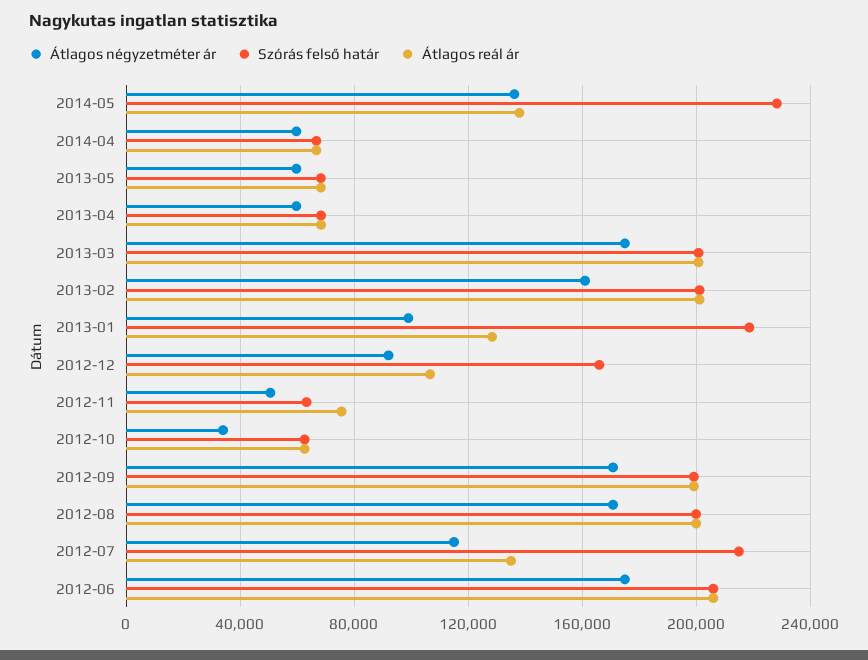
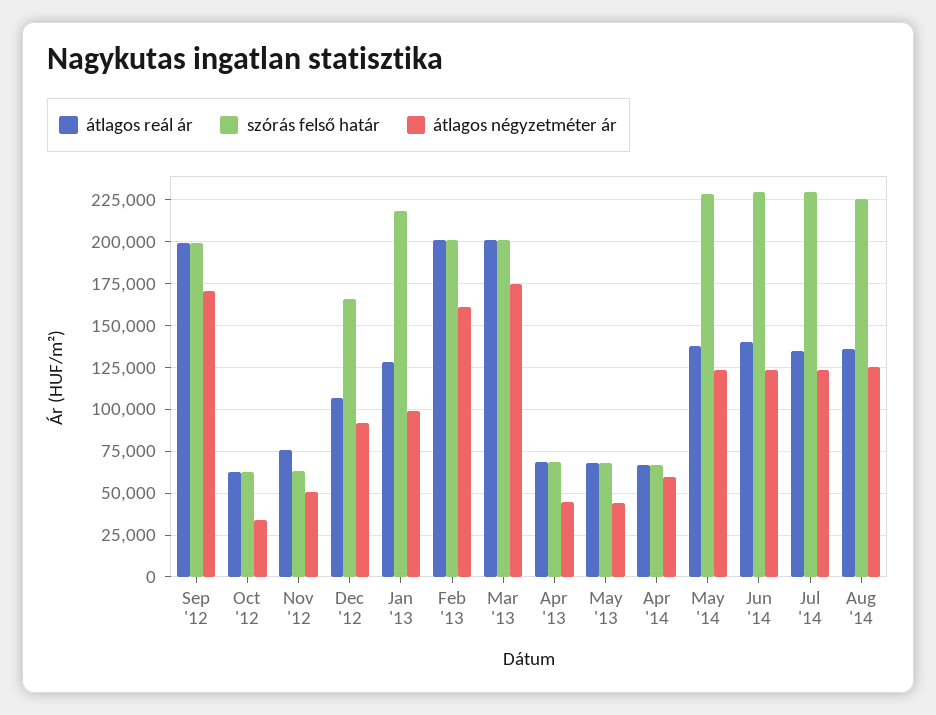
Átlagos négyzetméter ár, 2014-05: 135000 -> 125000
Átlagos négyzetméter ár, 2013-05: 60000 -> 45000
Átlagos négyzetméter ár, 2013-04: 60000 -> 45000
Átlagos négyzetméter ár, 2012-08: 170000 -> none
Szórás felső határ, 2012-08: 200000 -> none
Átlagos reál ár, 2012-08: 200000 -> none
Átlagos négyzetméter ár, 2012-07: 115000 -> none
Szórás felső határ, 2012-07: 215000 -> none
Átlagos reál ár, 2012-07: 135000 -> none
Átlagos négyzetméter ár, 2012-06: 175000 -> none
Szórás felső határ, 2012-06: 205000 -> none
Átlagos reál ár, 2012-06: 205000 -> none
Átlagos reál ár, Jun '14: none -> 140000
Szórás felső határ, Jun '14: none -> 230000
Átlagos négyzetméter ár, Jun '14: none -> 125000
Átlagos reál ár, Jul '14: none -> 135000
Szórás felső határ, Jul '14: none -> 230000
Átlagos négyzetméter ár, Jul '14: none -> 125000
Átlagos reál ár, Aug '14: none -> 135000
Szórás felső határ, Aug '14: none -> 225000
Átlagos négyzetméter ár, Aug '14: none -> 125000

